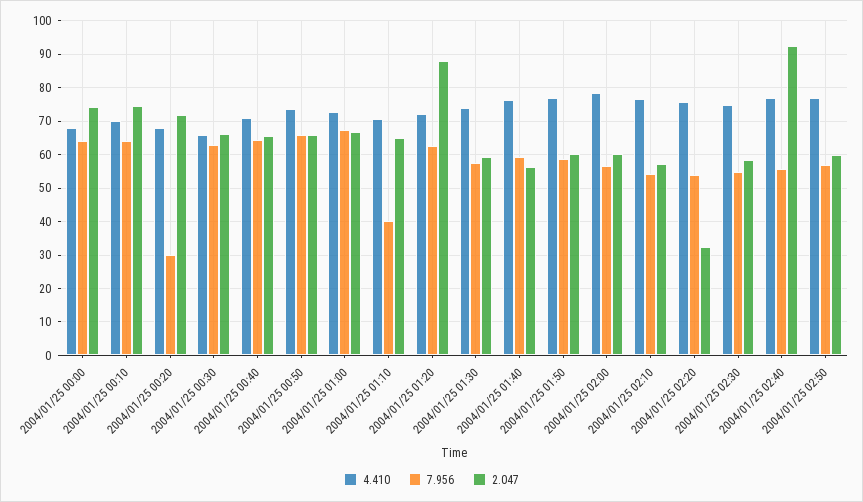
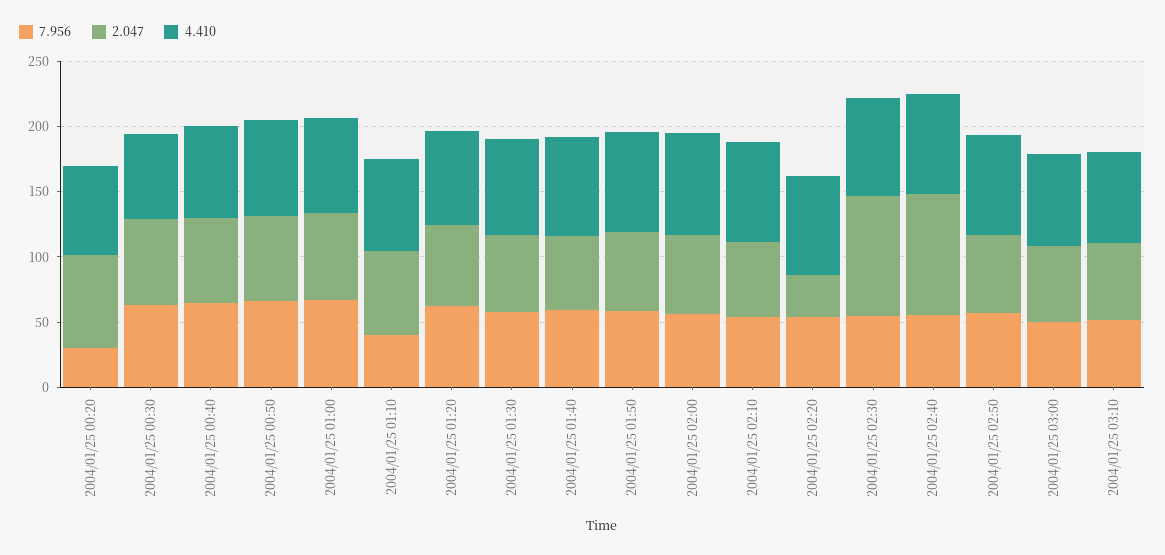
4.410, 2004/01/25 00:00: 68 -> none
7.956, 2004/01/25 00:00: 64 -> none
2.047, 2004/01/25 00:00: 74 -> none
4.410, 2004/01/25 00:10: 70 -> none
7.956, 2004/01/25 00:10: 64 -> none
2.047, 2004/01/25 00:10: 74 -> none
2.047, 2004/01/25 01:20: 88 -> 60
2.047, 2004/01/25 02:30: 58 -> 90
7.956, 2004/01/25 03:00: none -> 50
2.047, 2004/01/25 03:00: none -> 60
4.410, 2004/01/25 03:00: none -> 70
7.956, 2004/01/25 03:10: none -> 50
2.047, 2004/01/25 03:10: none -> 60
4.410, 2004/01/25 03:10: none -> 70

